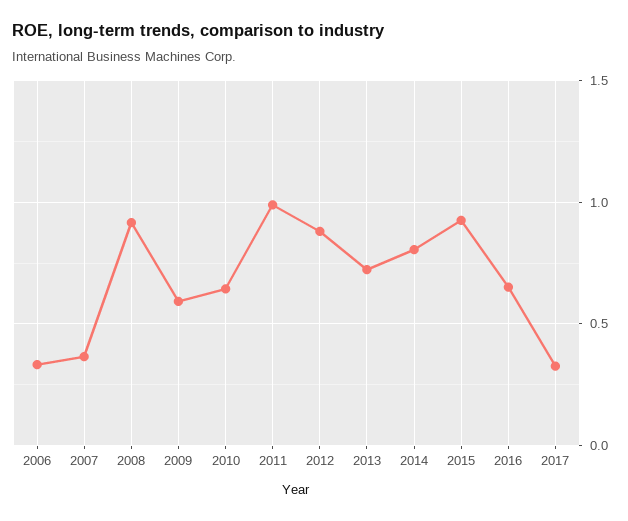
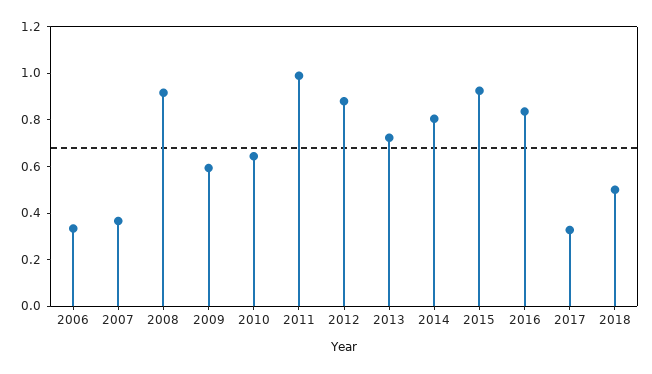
2016: 0.65 -> 0.85
2018: none -> 0.5

